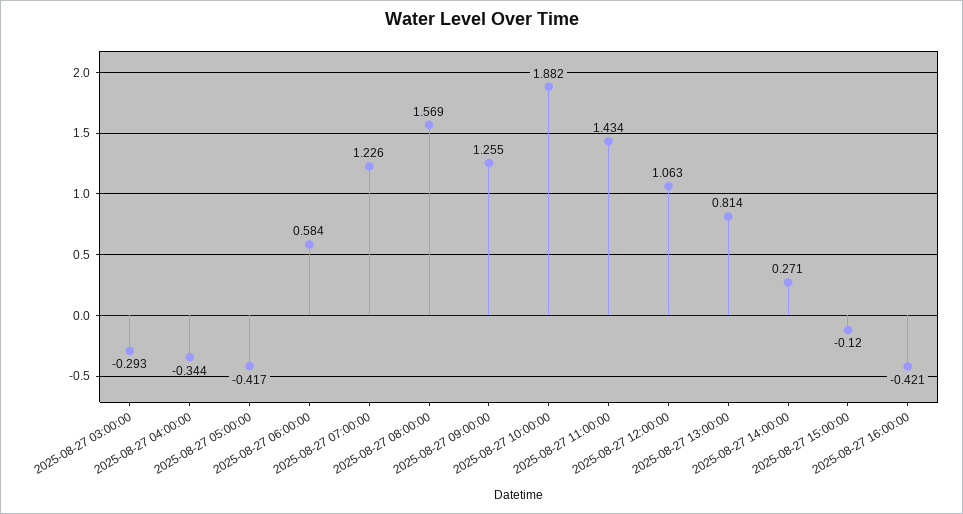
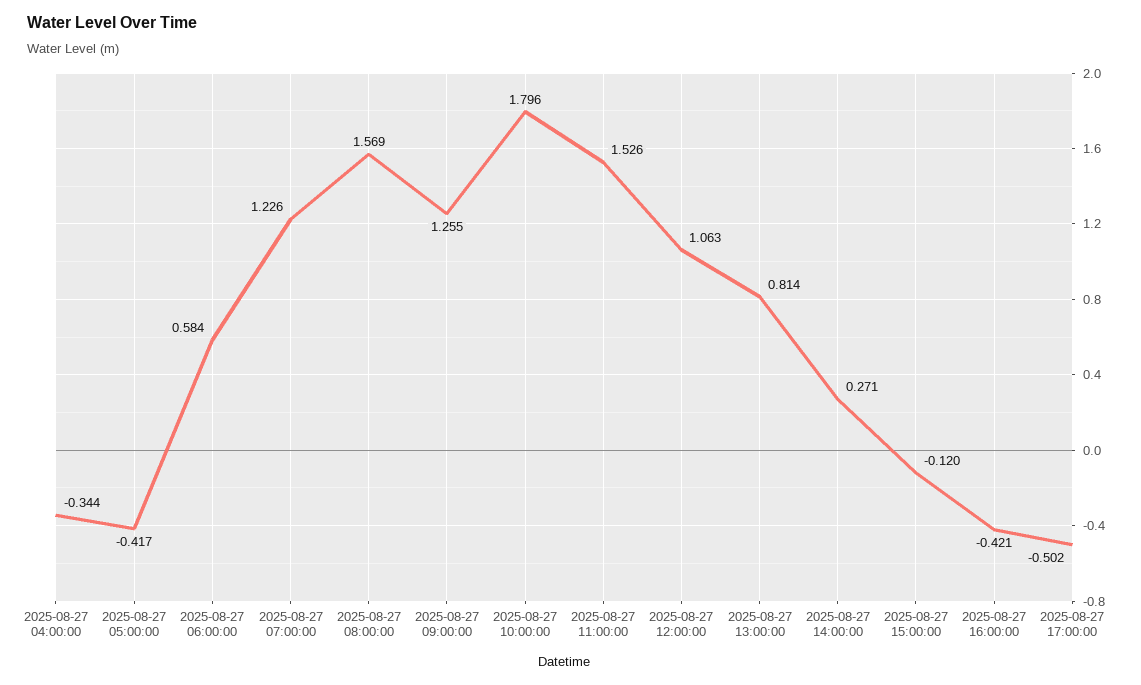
2025-08-27 03:00:00: -0.293 -> none
2025-08-27 10:00:00: 1.882 -> 1.796
2025-08-27 11:00:00: 1.434 -> 1.526
2025-08-27 17:00:00: none -> -0.502

